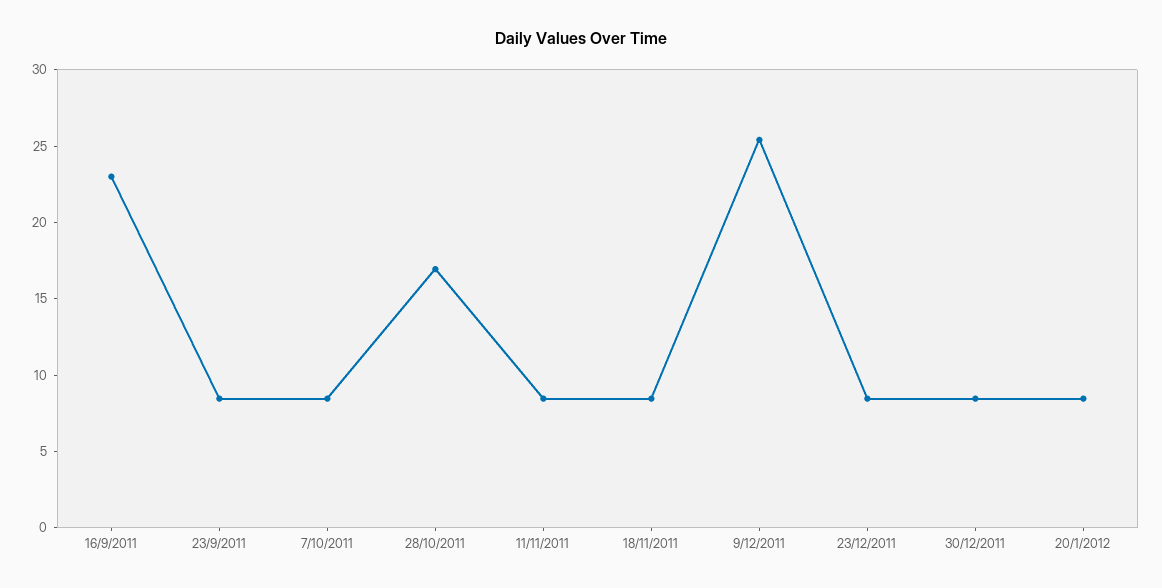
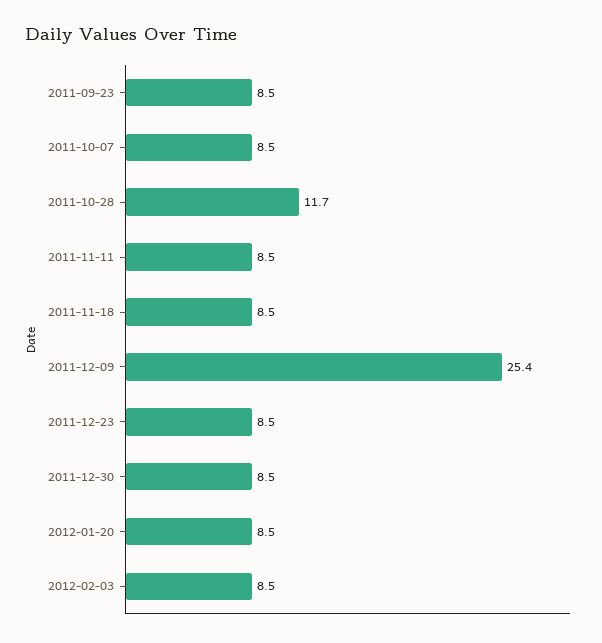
16/9/2011: 23 -> none
28/10/2011: 17 -> 11.7
2012-02-03: none -> 8.5

